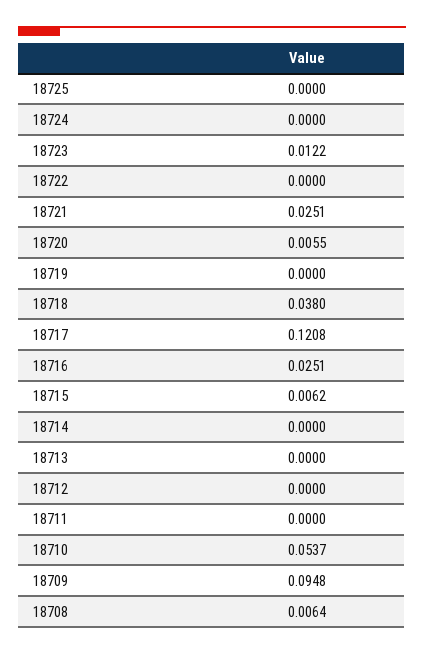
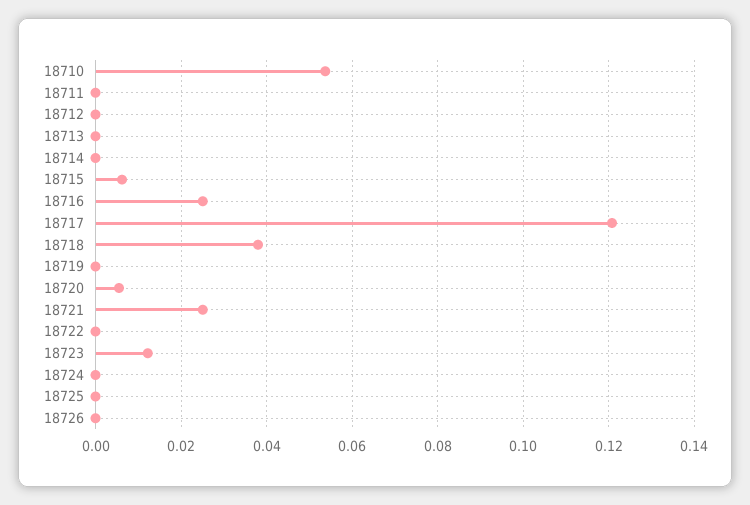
18709: 0.0948 -> none
18708: 0.0064 -> none
18726: none -> 0

